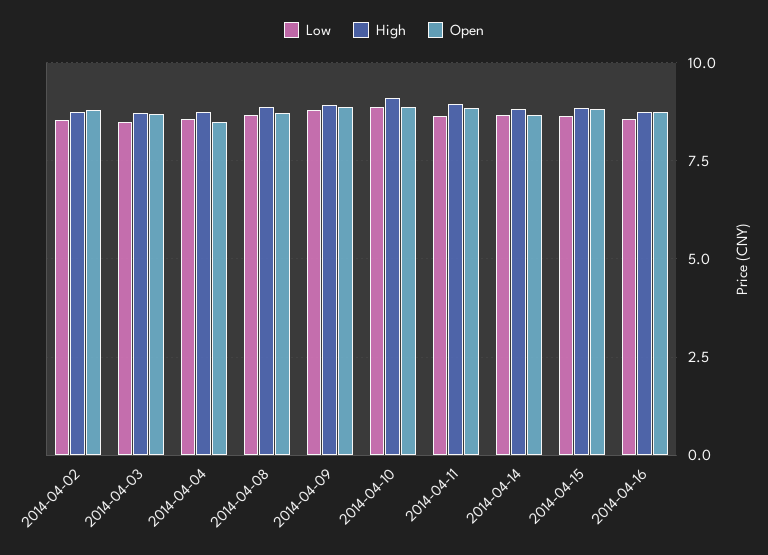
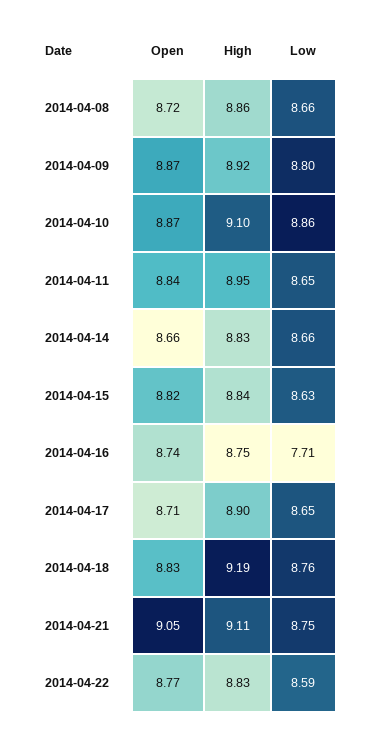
Low, 2014-04-02: 8.5 -> none
High, 2014-04-02: 8.75 -> none
Open, 2014-04-02: 8.75 -> none
Low, 2014-04-03: 8.5 -> none
High, 2014-04-03: 8.75 -> none
Open, 2014-04-03: 8.75 -> none
Low, 2014-04-04: 8.5 -> none
High, 2014-04-04: 8.75 -> none
Open, 2014-04-04: 8.5 -> none
Low, 2014-04-16: 8.5 -> 7.71
Open, 2014-04-17: none -> 8.71
High, 2014-04-17: none -> 8.9
Low, 2014-04-17: none -> 8.65
Open, 2014-04-18: none -> 8.83
High, 2014-04-18: none -> 9.19
Low, 2014-04-18: none -> 8.76
Open, 2014-04-21: none -> 9.05
High, 2014-04-21: none -> 9.11
Low, 2014-04-21: none -> 8.75
Open, 2014-04-22: none -> 8.77
High, 2014-04-22: none -> 8.83
Low, 2014-04-22: none -> 8.59

